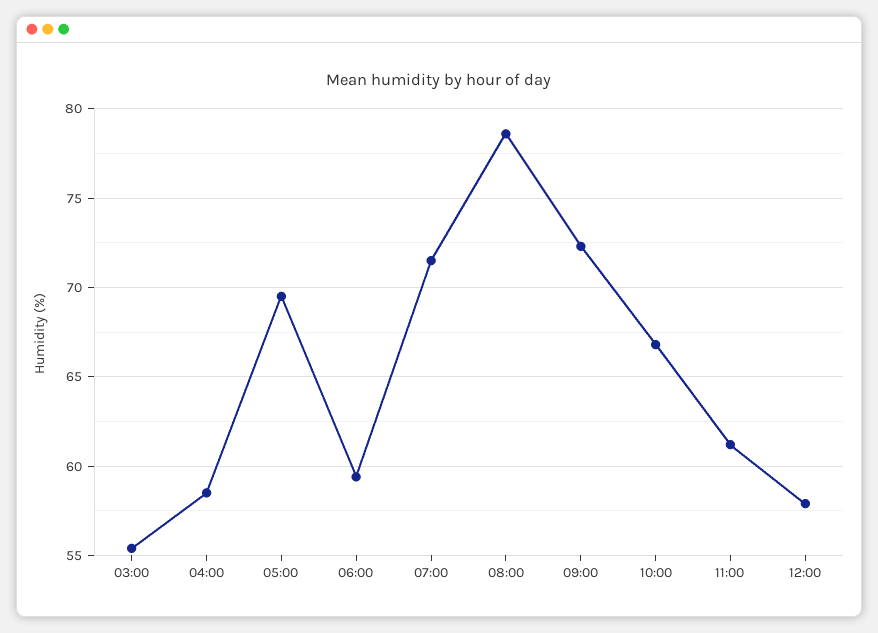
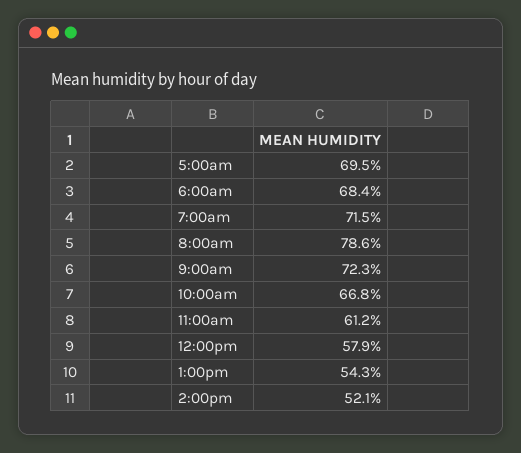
03:00: 55.5 -> none
04:00: 58.5 -> none
06:00: 59.5 -> 68.4
1:00pm: none -> 54.3
2:00pm: none -> 52.1

